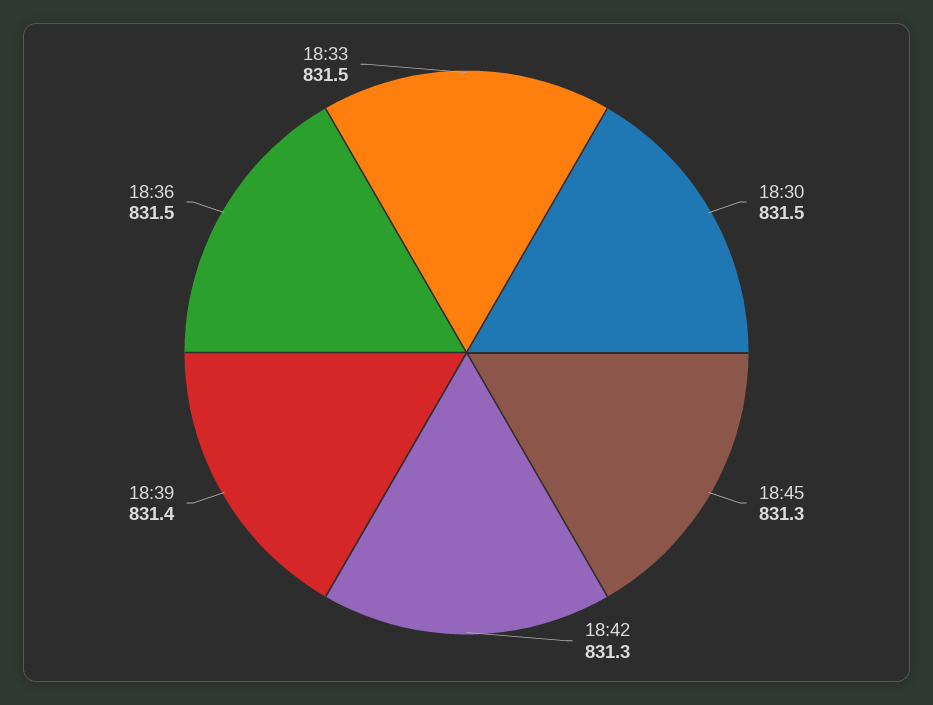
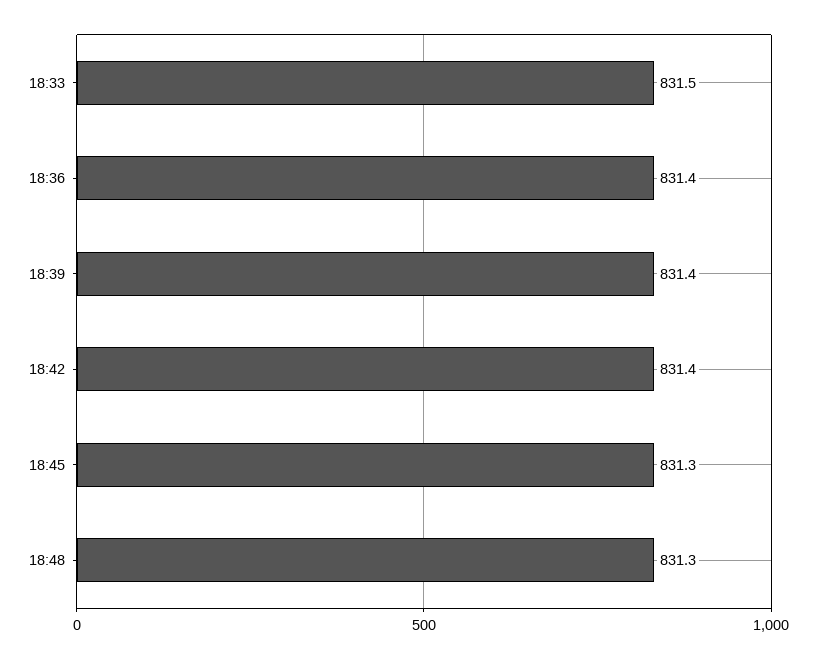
18:30: 831.5 -> none
18:42: 831.3 -> 831.4
18:36: 831.5 -> 831.4
18:48: none -> 831.3

